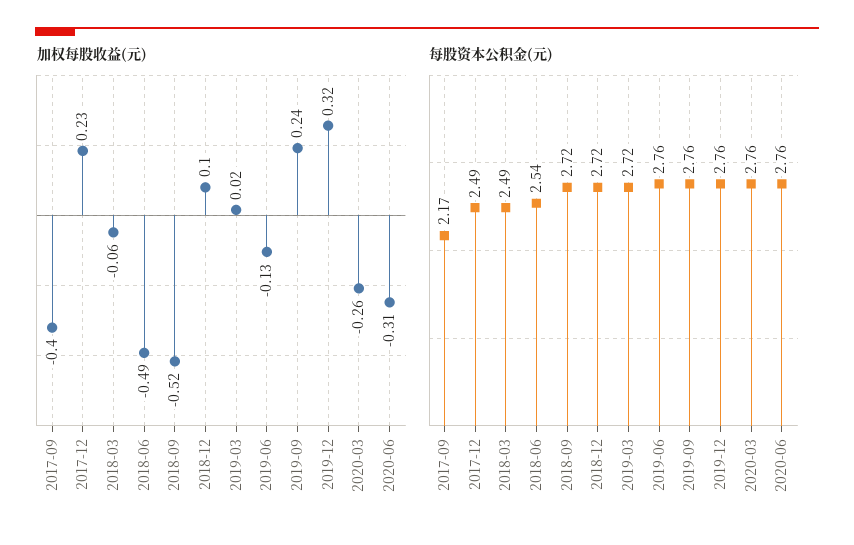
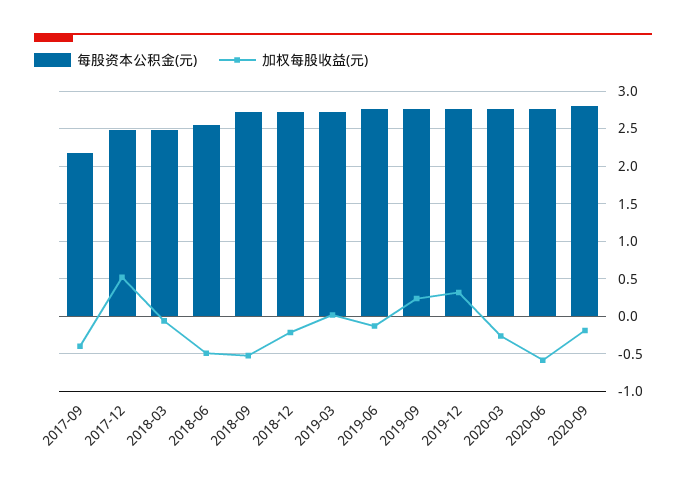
加权每股收益(元), 2017-12: 0.23 -> 0.5
加权每股收益(元), 2018-12: 0.1 -> -0.2
加权每股收益(元), 2020-06: -0.31 -> -0.6
每股资本公积金(元), 2020-09: none -> 2.8
加权每股收益(元), 2020-09: none -> -0.2

